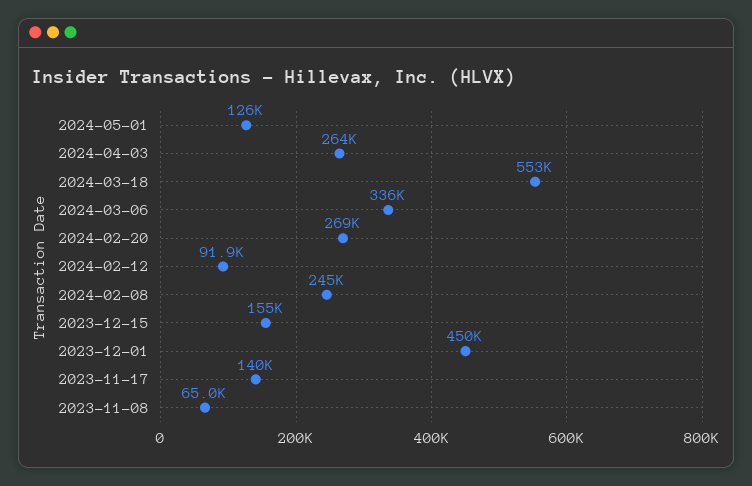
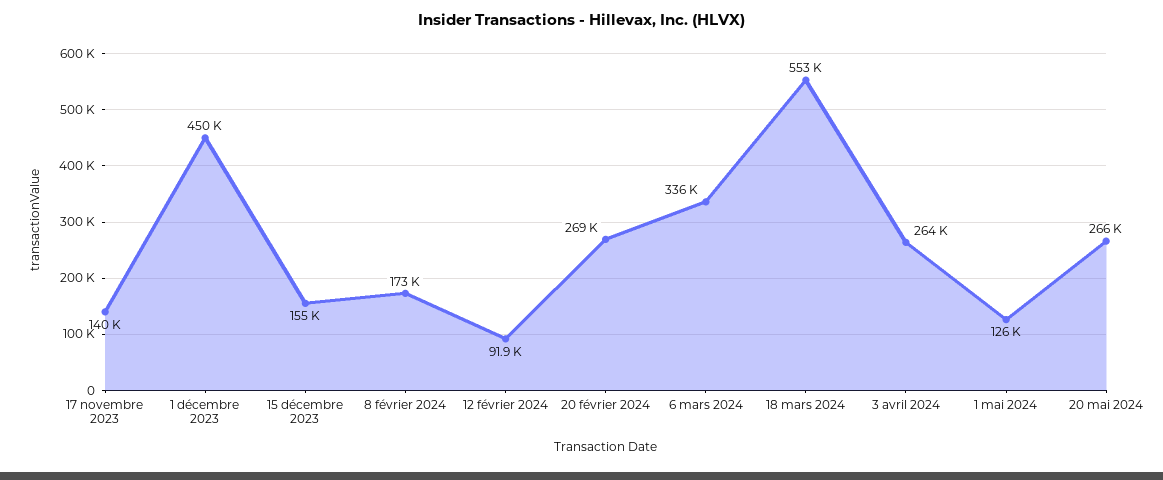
2024-02-08: 245000 -> 173000
2023-11-08: 65000 -> none
20 mai 2024: none -> 266000

